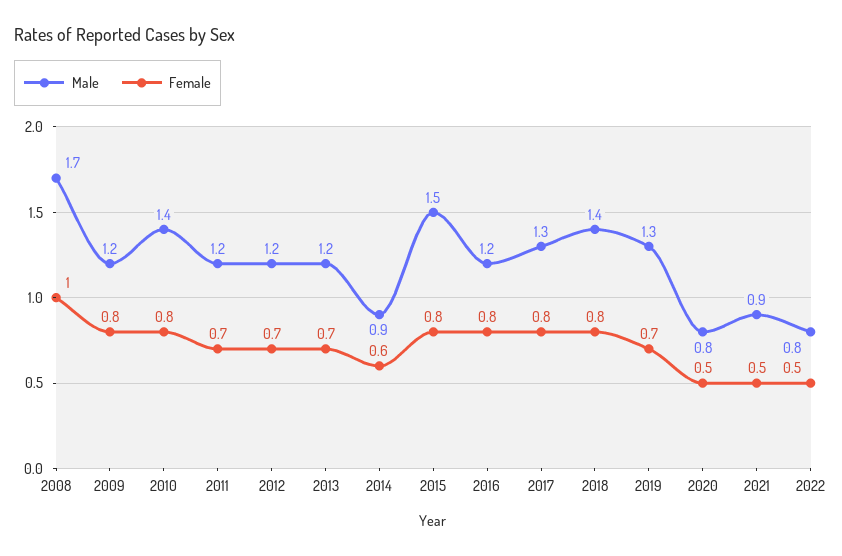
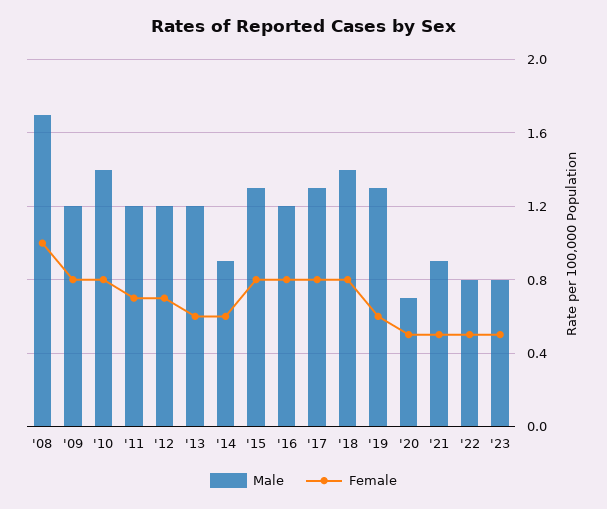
Female, 2013: 0.7 -> 0.6
Male, 2015: 1.5 -> 1.3
Female, 2019: 0.7 -> 0.6
Male, 2020: 0.8 -> 0.7
Male, '23: none -> 0.8
Female, '23: none -> 0.5

